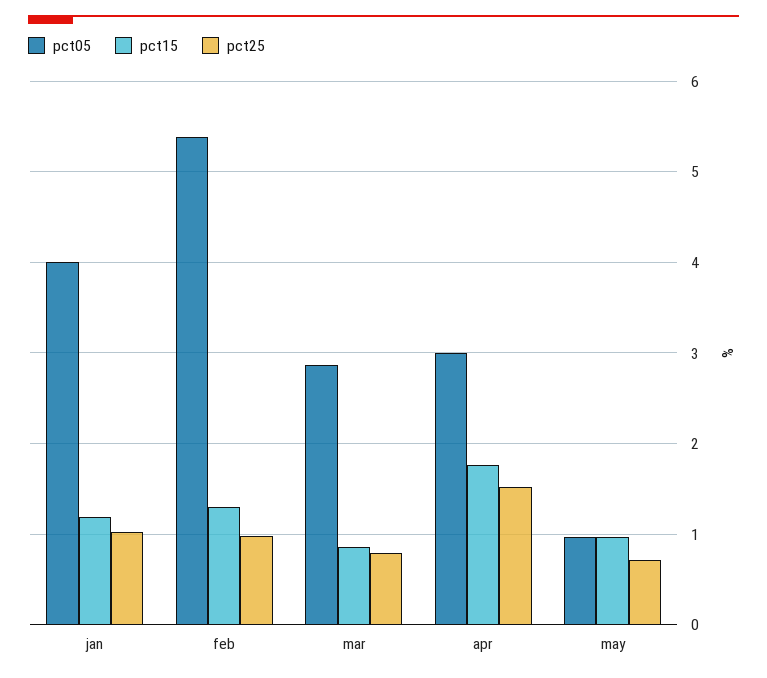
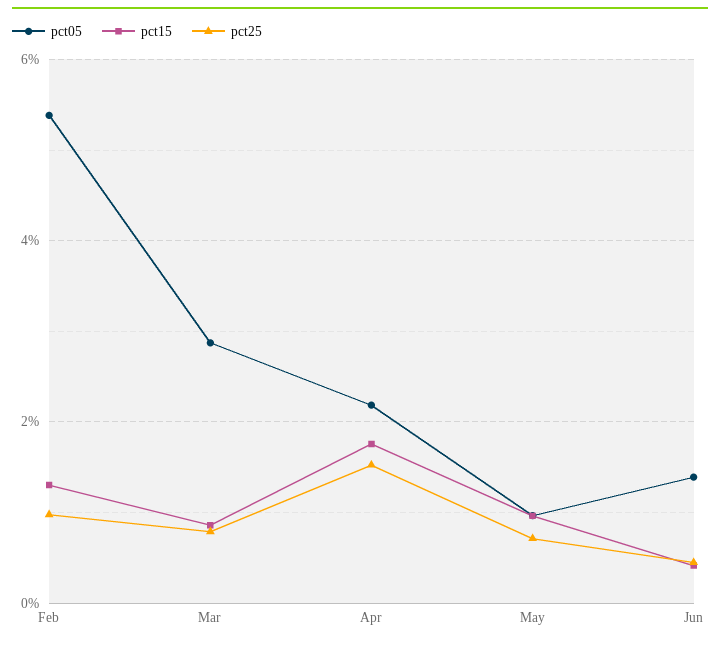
pct05, jan: 4 -> none
pct15, jan: 1.2 -> none
pct25, jan: 1 -> none
pct05, apr: 3 -> 2.2
pct05, Jun: none -> 1.4
pct15, Jun: none -> 0.4
pct25, Jun: none -> 0.4

